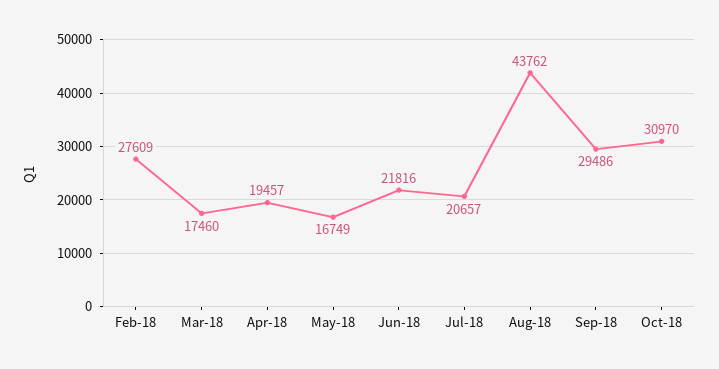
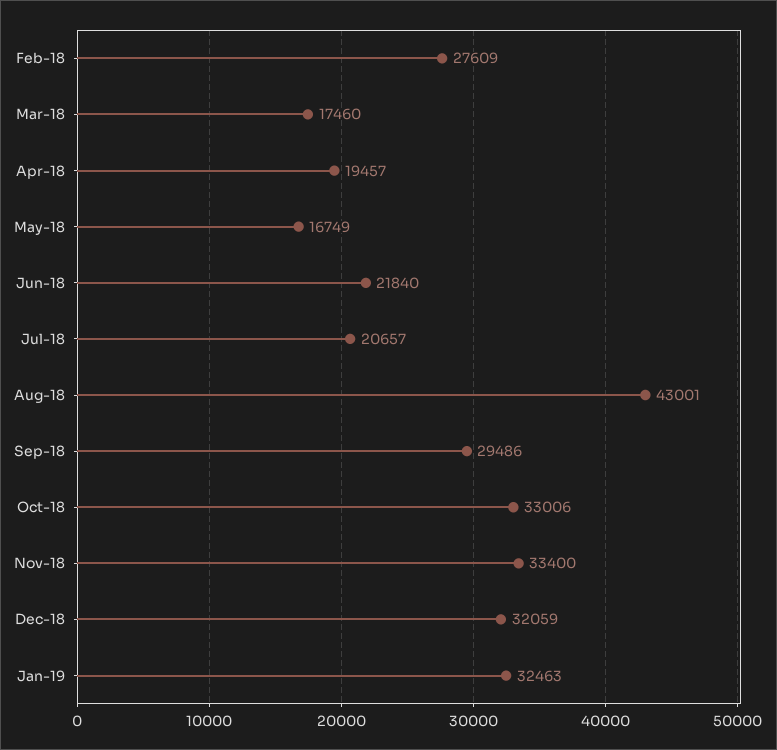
Jun-18: 21816 -> 21840
Aug-18: 43762 -> 43001
Oct-18: 30970 -> 33006
Nov-18: none -> 33400
Dec-18: none -> 32059
Jan-19: none -> 32463

